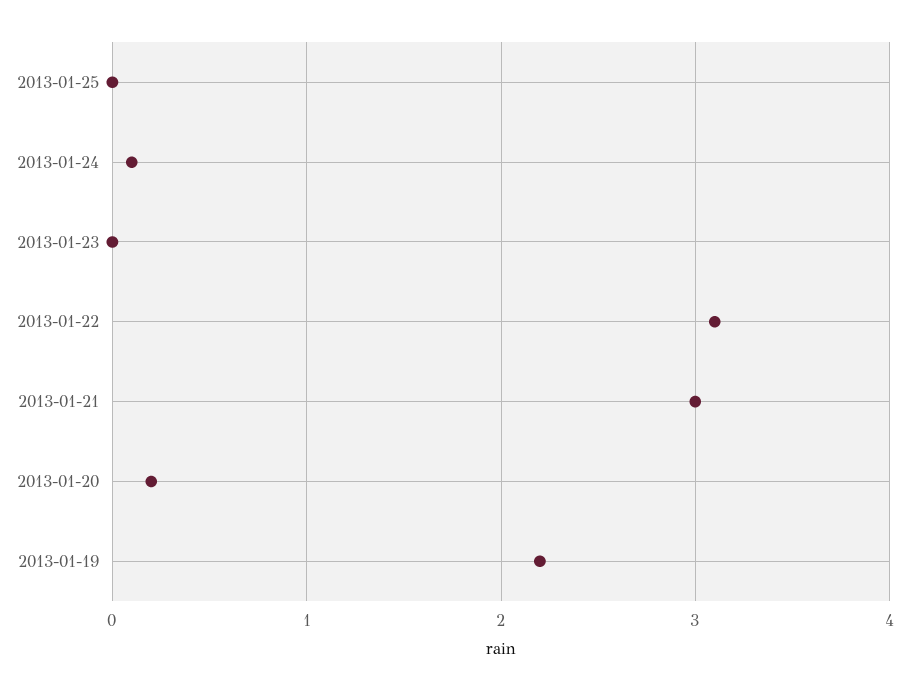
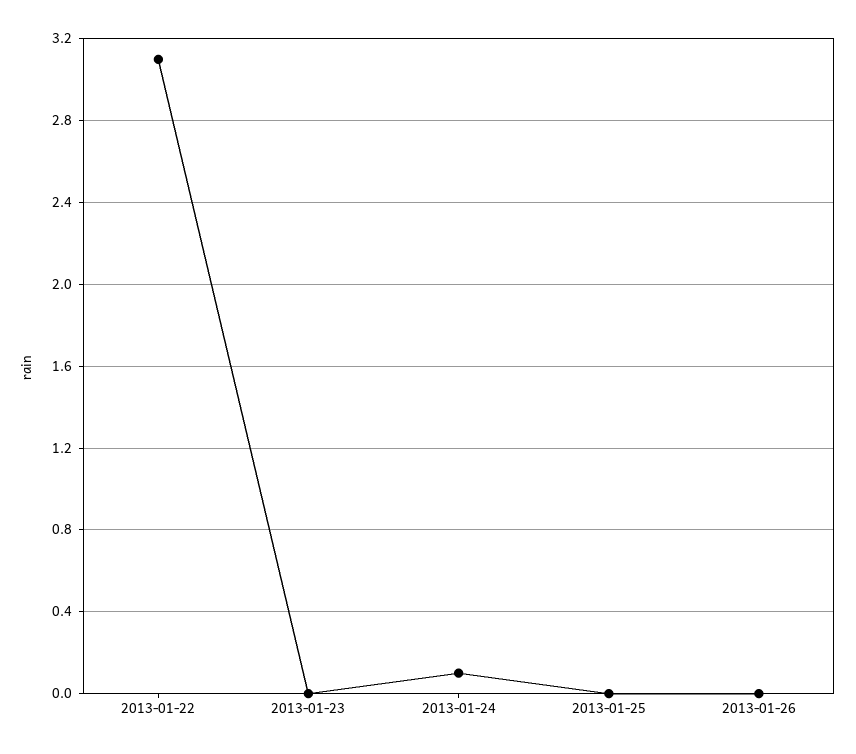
2013-01-21: 3 -> none
2013-01-20: 0.2 -> none
2013-01-19: 2.2 -> none
2013-01-26: none -> 0

